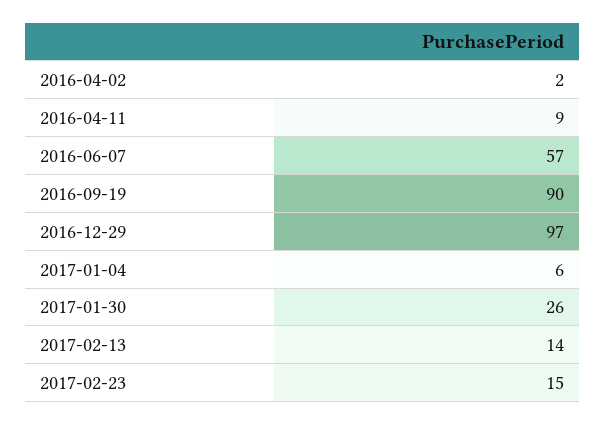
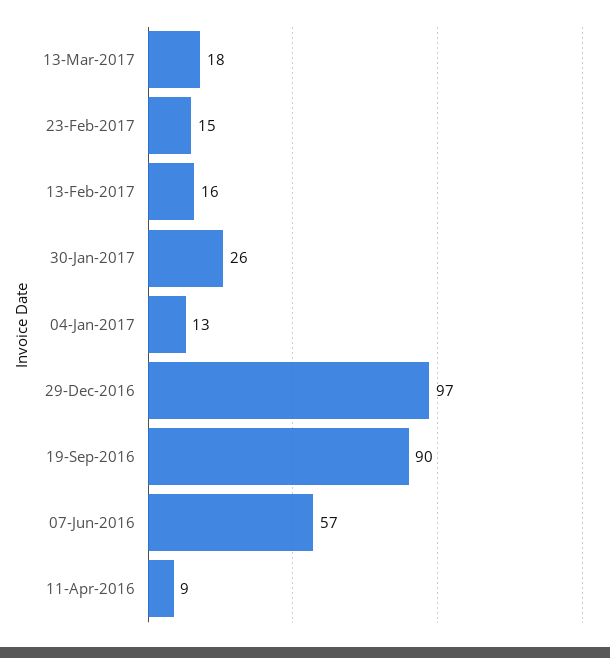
2016-04-02: 2 -> none
2017-01-04: 6 -> 13
2017-02-13: 14 -> 16
13-Mar-2017: none -> 18

